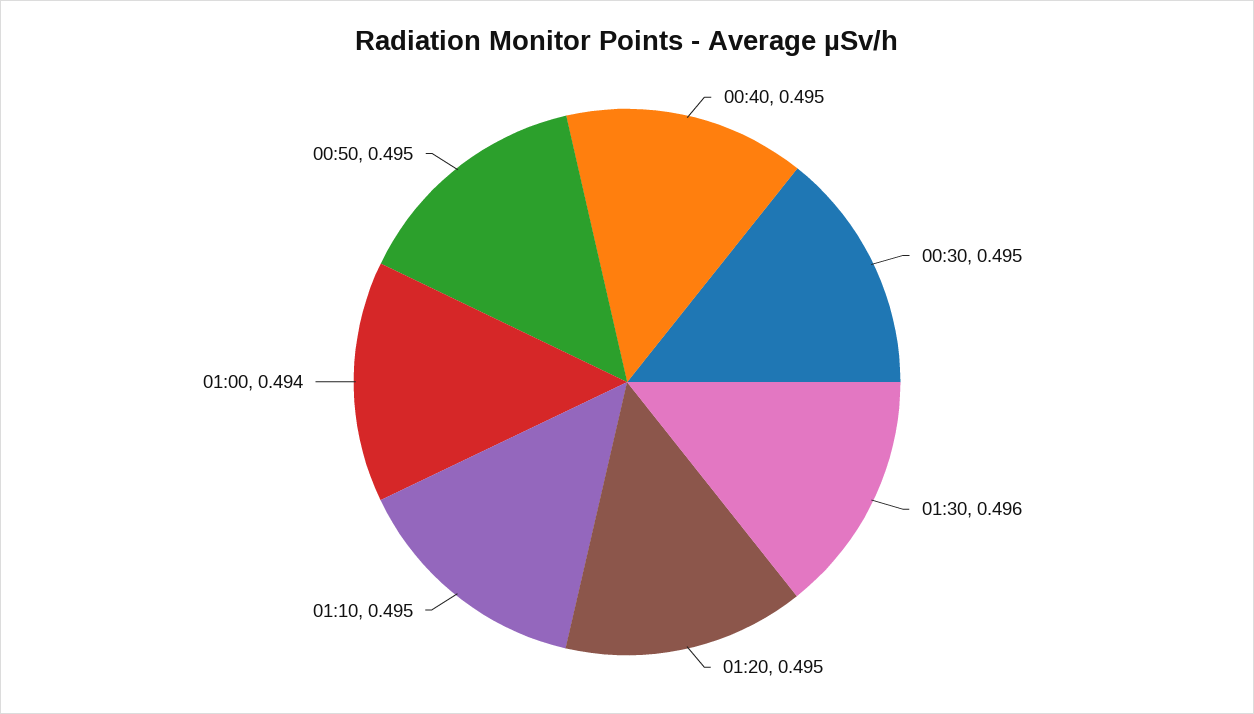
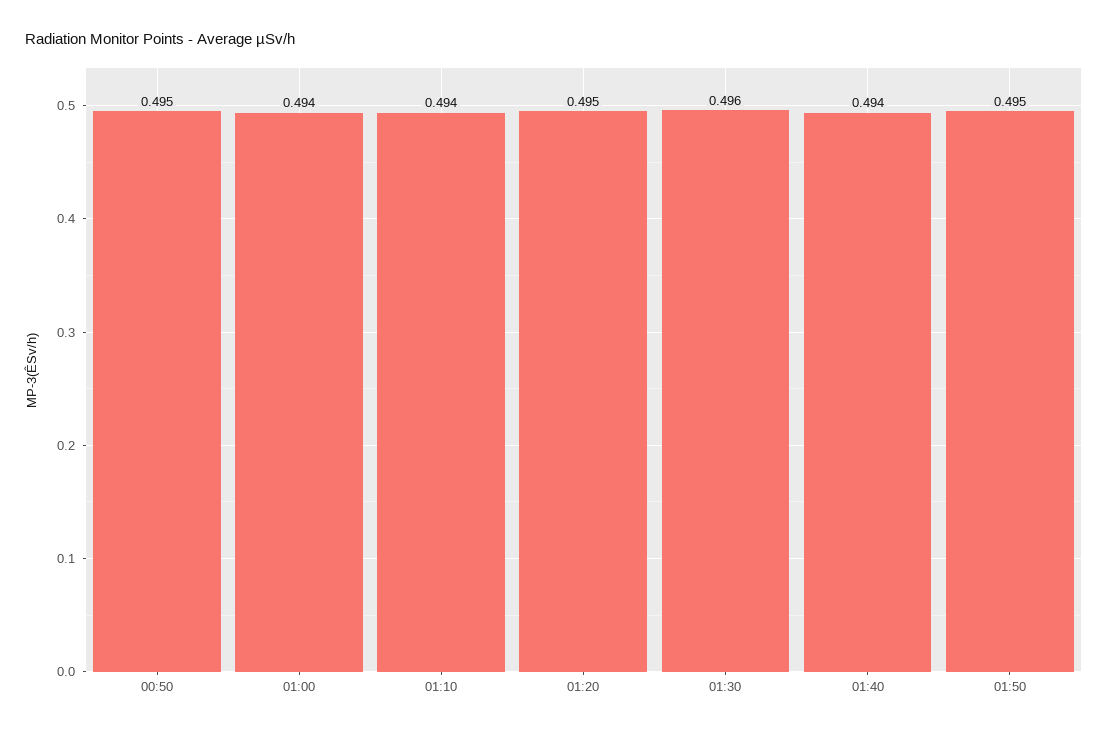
00:40: 0.495 -> none
00:30: 0.495 -> none
01:10: 0.495 -> 0.494
01:40: none -> 0.494
01:50: none -> 0.495

